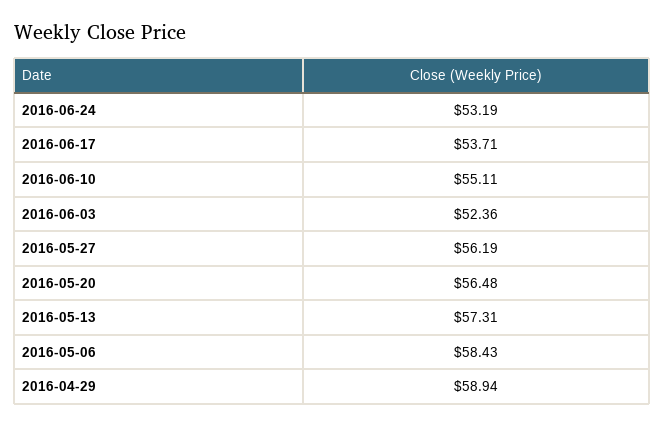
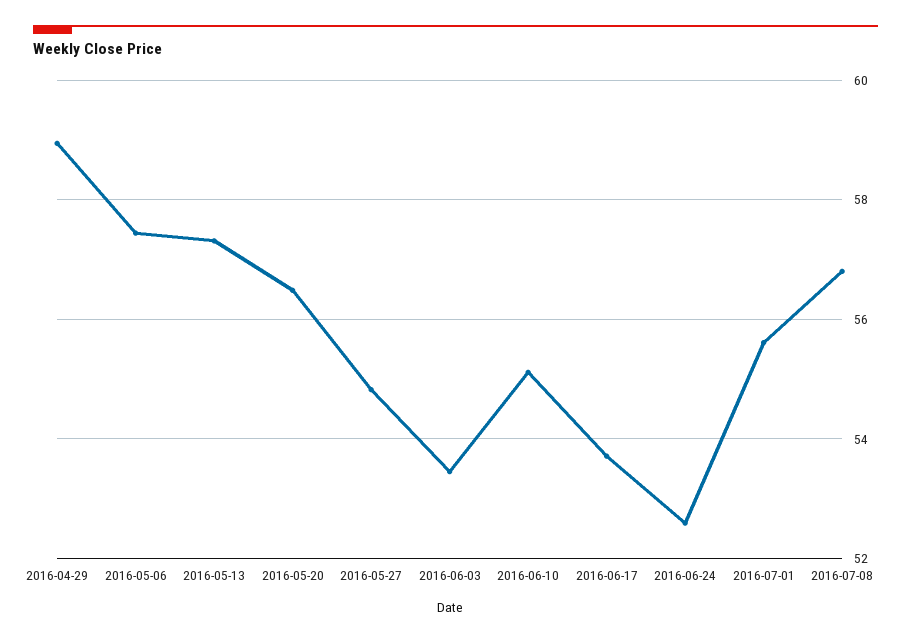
2016-06-24: 53.19 -> 52.6
2016-06-03: 52.36 -> 53.4
2016-05-27: 56.19 -> 54.8
2016-05-06: 58.43 -> 57.4
2016-07-01: none -> 55.6
2016-07-08: none -> 56.8

